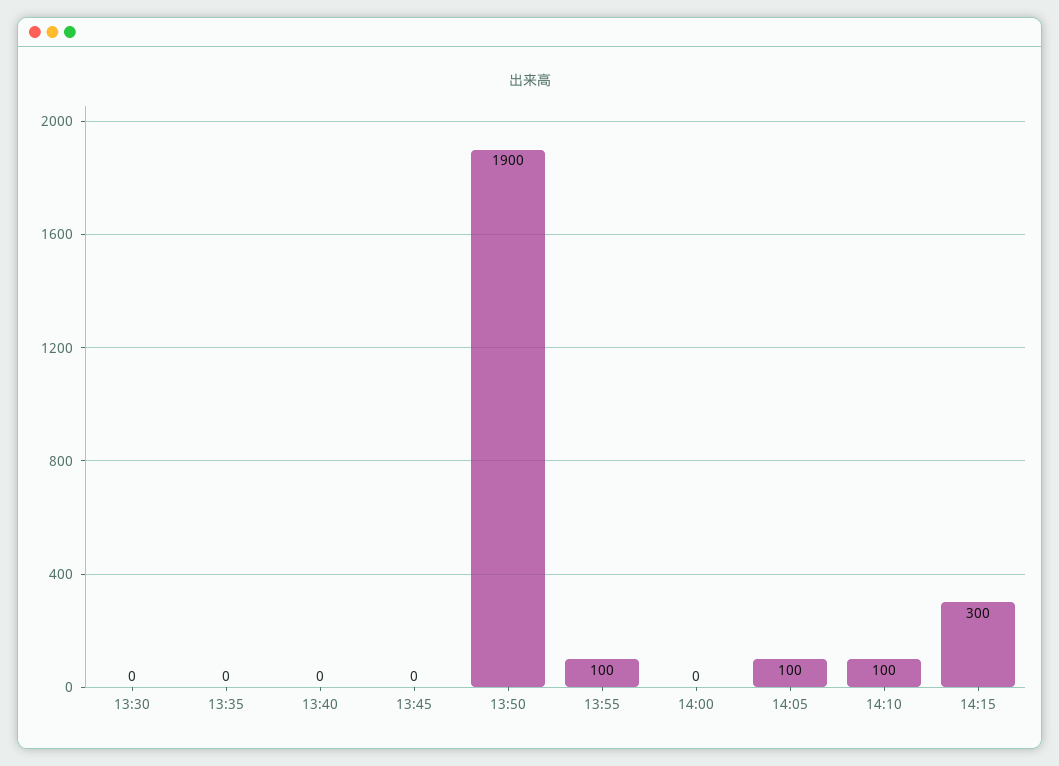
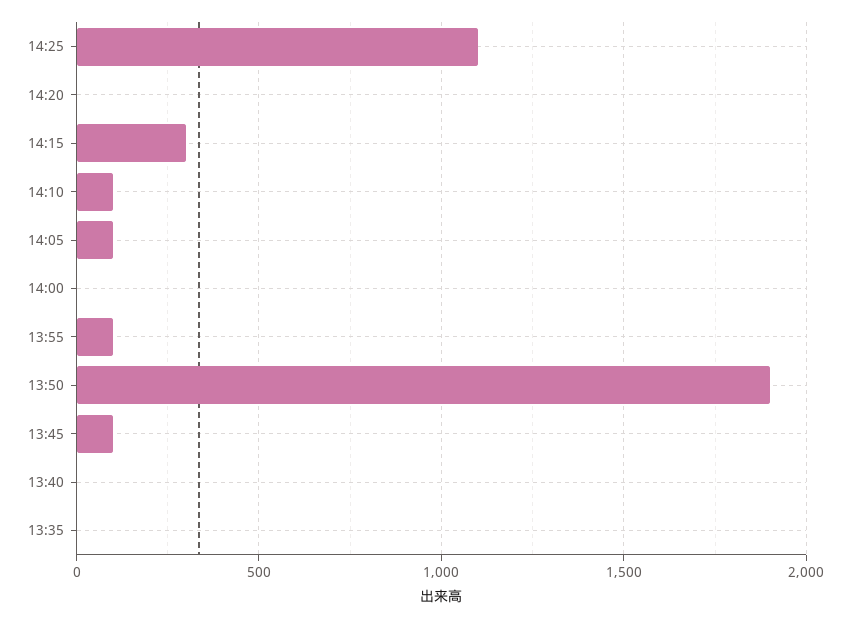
13:30: 0 -> none
13:45: 0 -> 100
14:25: none -> 1100
14:20: none -> 0

